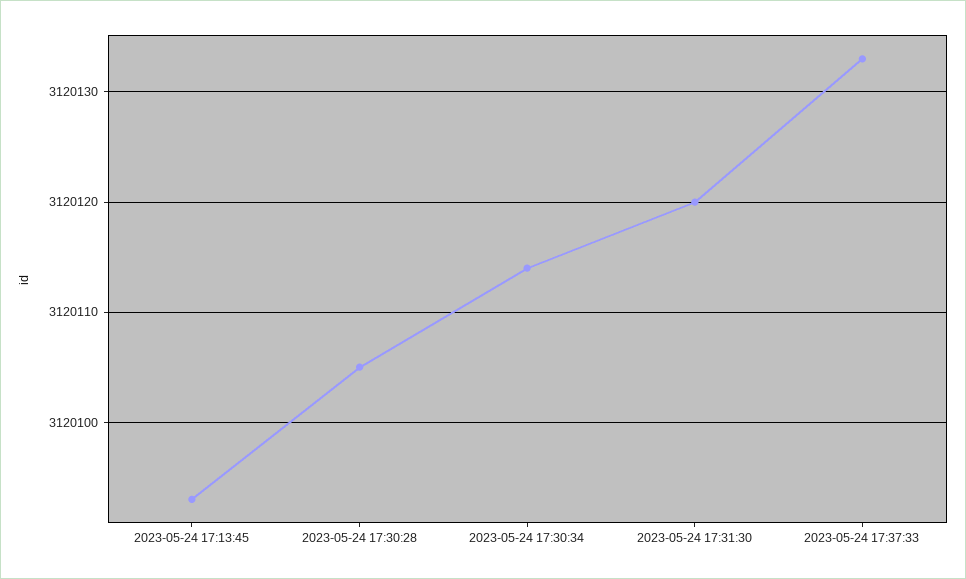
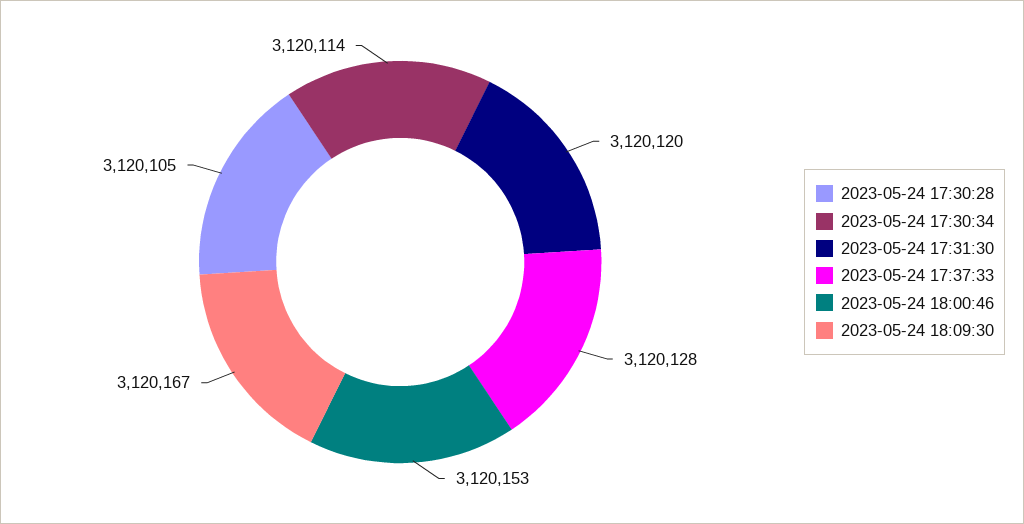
2023-05-24 17:13:45: 3120093 -> none
2023-05-24 17:37:33: 3120133 -> 3120128
2023-05-24 18:00:46: none -> 3120153
2023-05-24 18:09:30: none -> 3120167

